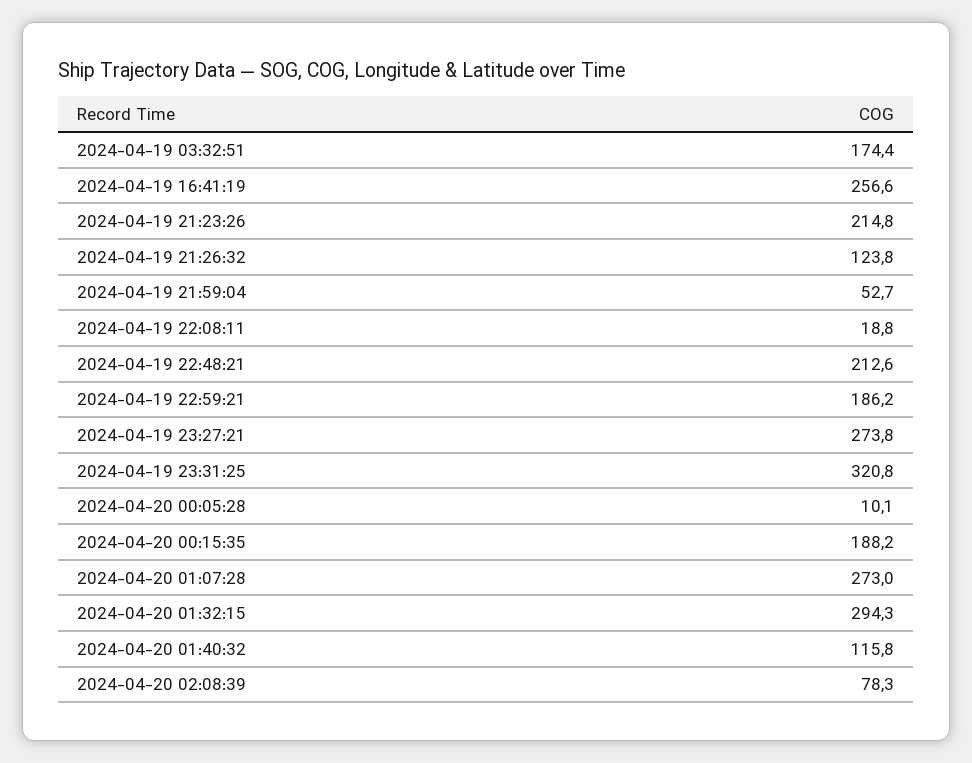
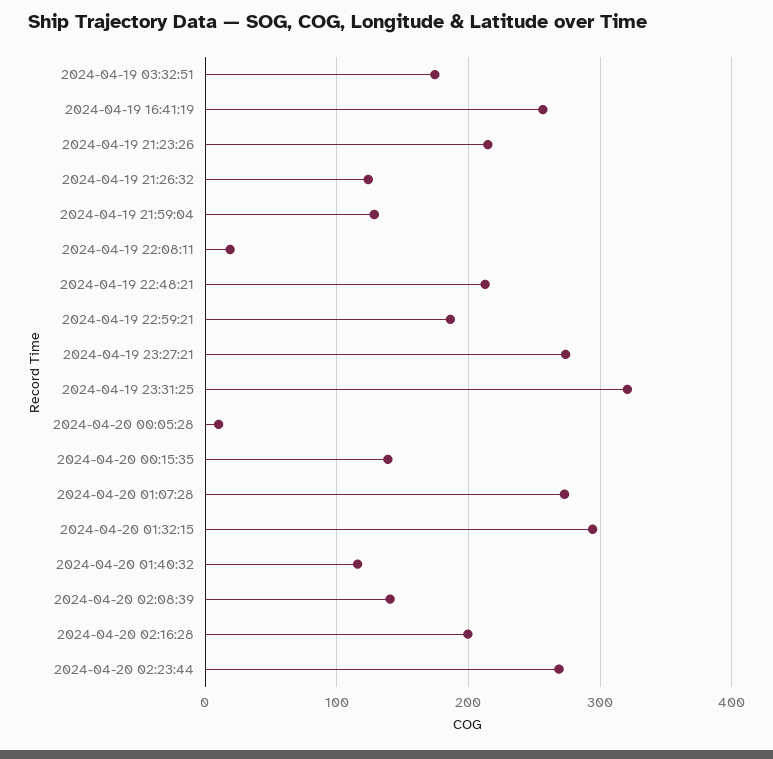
2024-04-19 21:59:04: 52.7 -> 130
2024-04-20 00:15:35: 188.2 -> 140
2024-04-20 02:08:39: 78.3 -> 140
2024-04-20 02:16:28: none -> 200
2024-04-20 02:23:44: none -> 270

